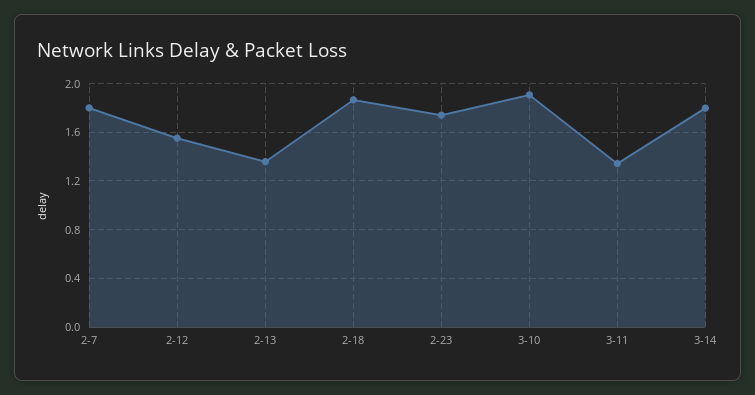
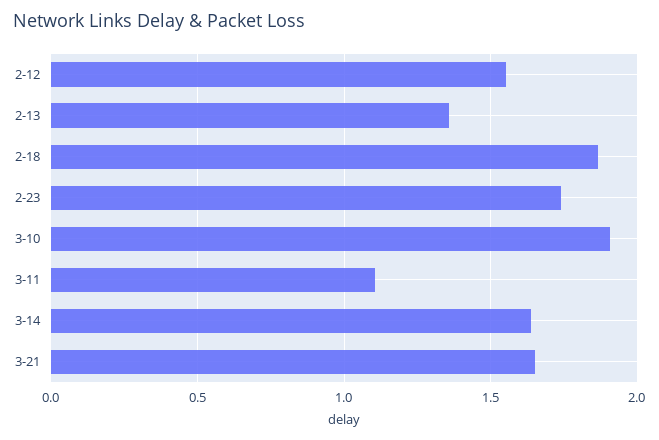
2-7: 1.8 -> none
3-11: 1.35 -> 1.1
3-14: 1.8 -> 1.65
3-21: none -> 1.65

